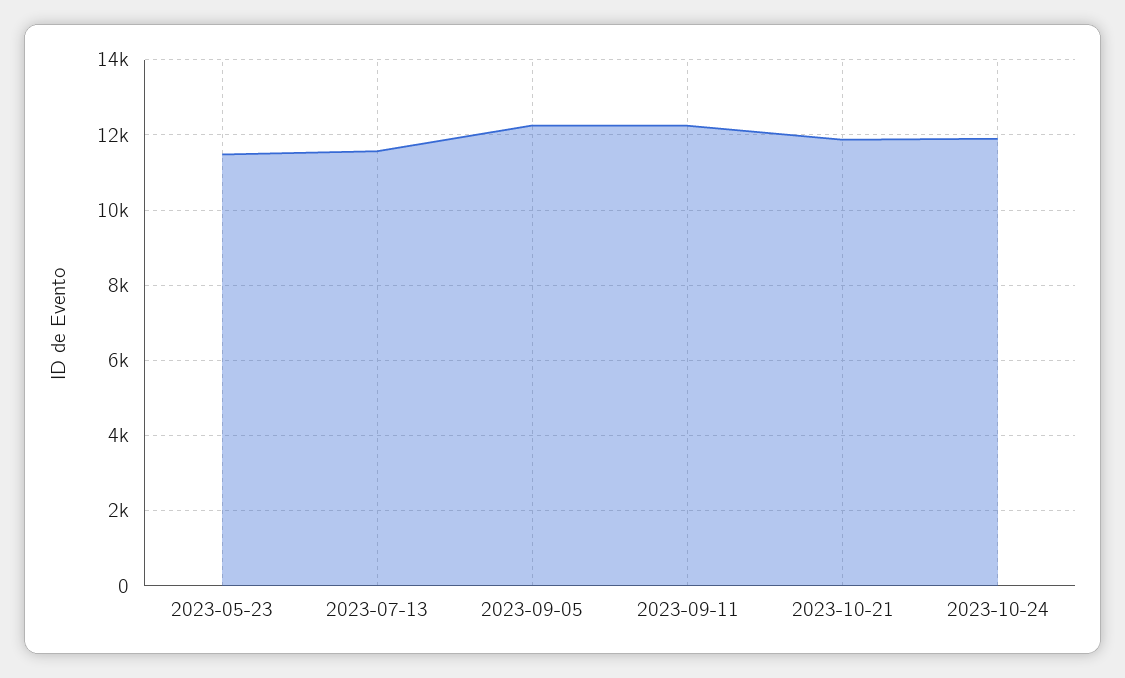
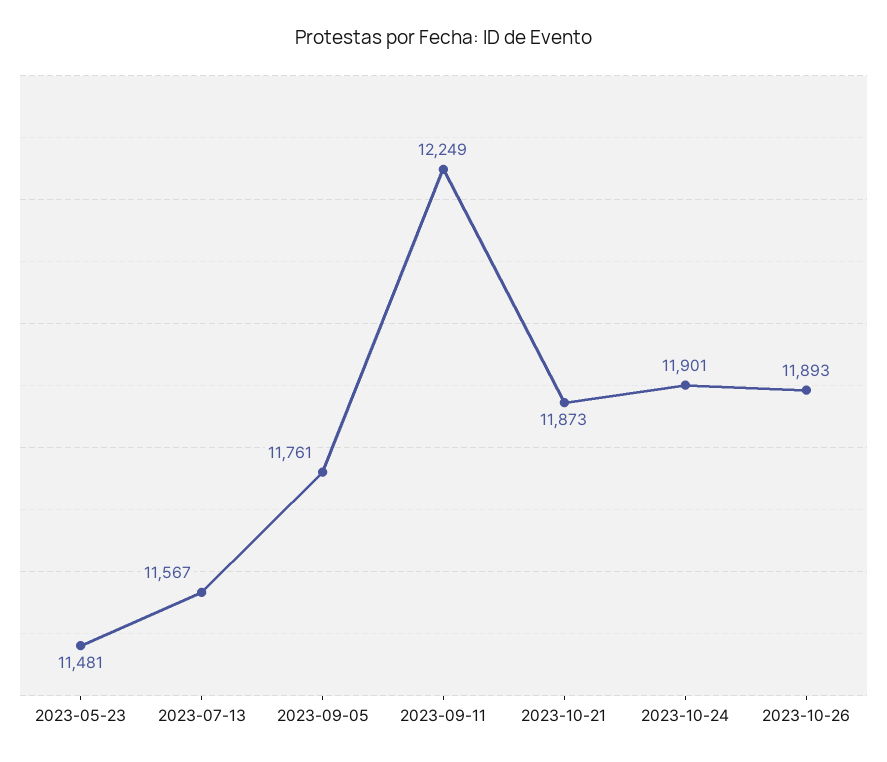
2023-09-05: 12200 -> 11761
2023-10-26: none -> 11893

